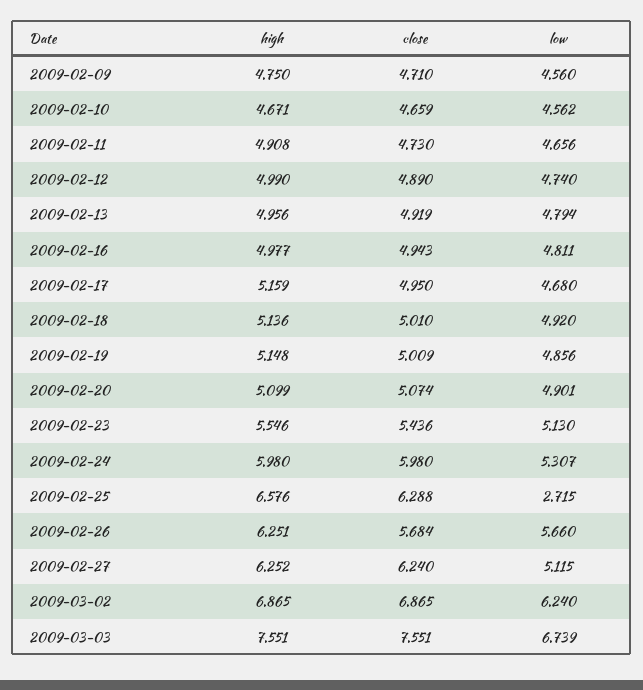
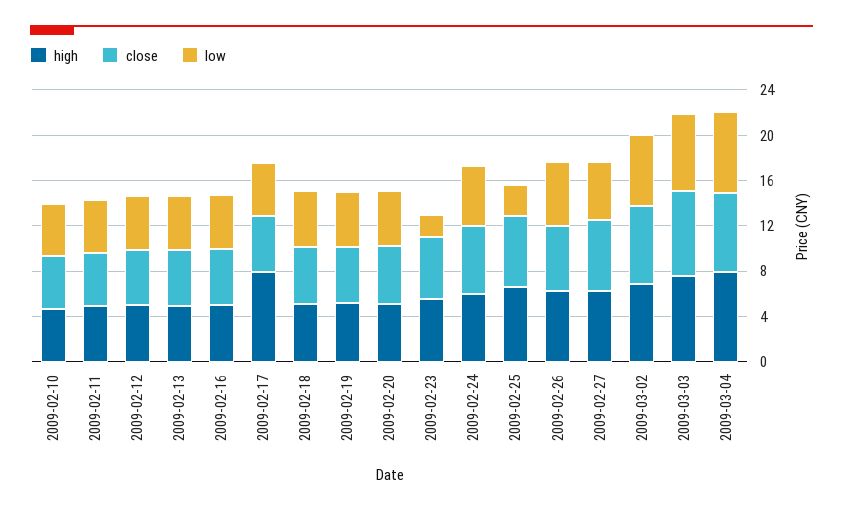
high, 2009-02-09: 4.75 -> none
close, 2009-02-09: 4.71 -> none
low, 2009-02-09: 4.56 -> none
high, 2009-02-17: 5.159 -> 8
low, 2009-02-23: 5.13 -> 2
high, 2009-03-04: none -> 8
close, 2009-03-04: none -> 7
low, 2009-03-04: none -> 7

